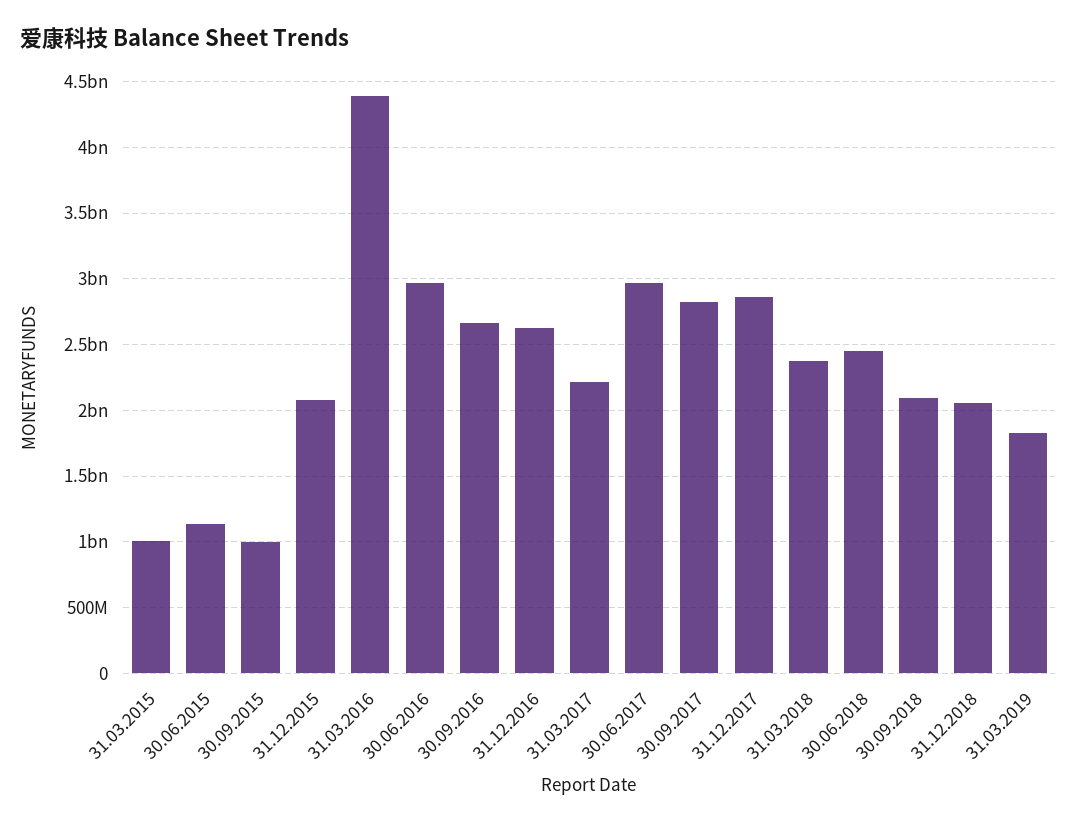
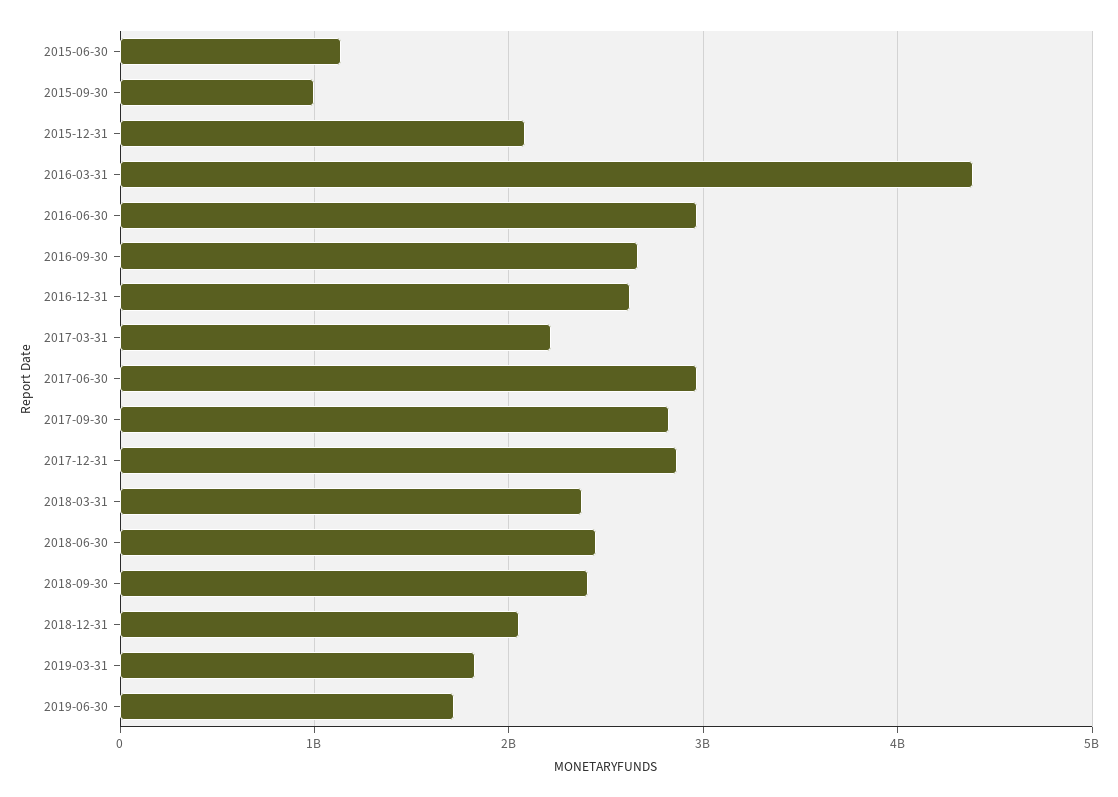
31.03.2015: 1000000000 -> none
30.09.2018: 2100000000 -> 2400000000
2019-06-30: none -> 1700000000

